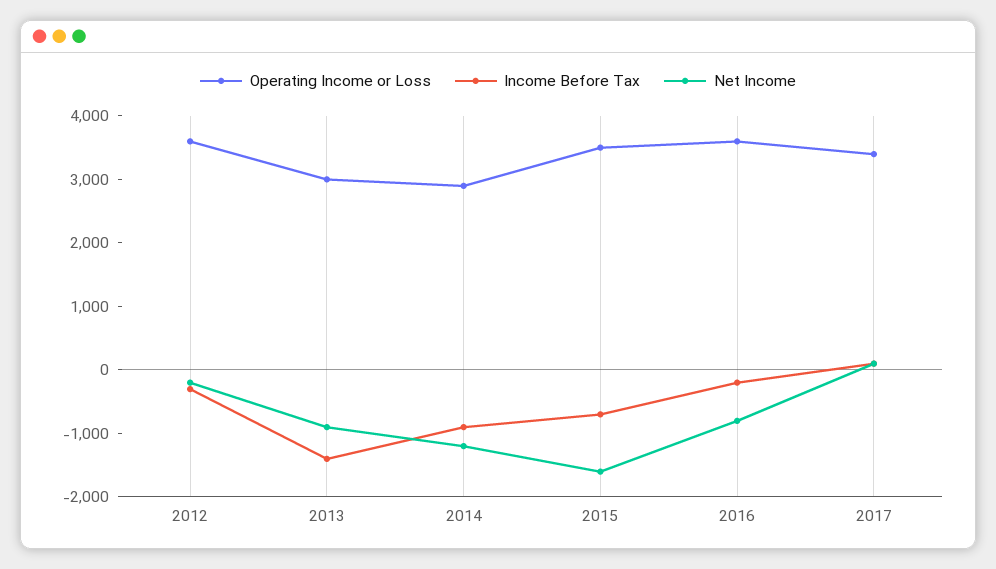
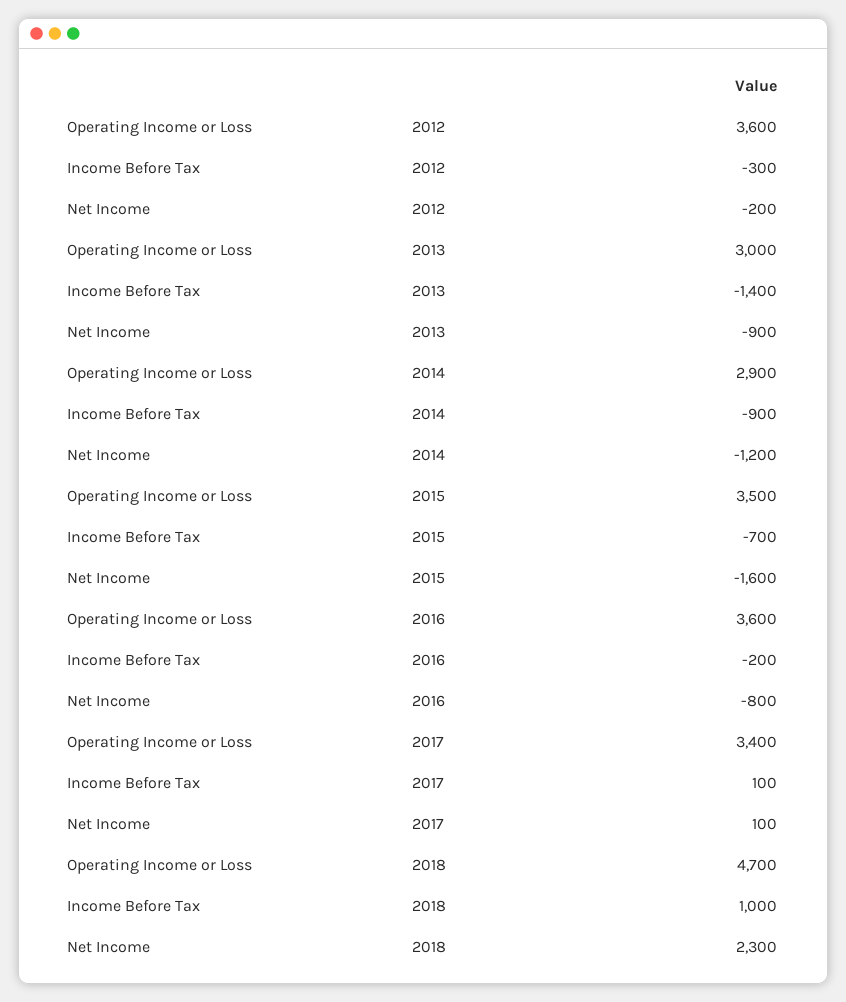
Operating Income or Loss, 2018: none -> 4700
Income Before Tax, 2018: none -> 1000
Net Income, 2018: none -> 2300

